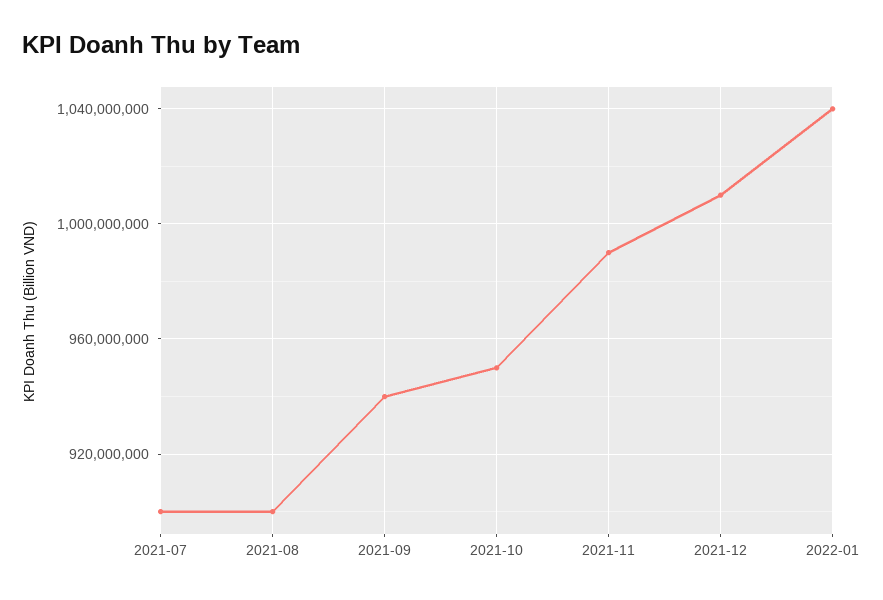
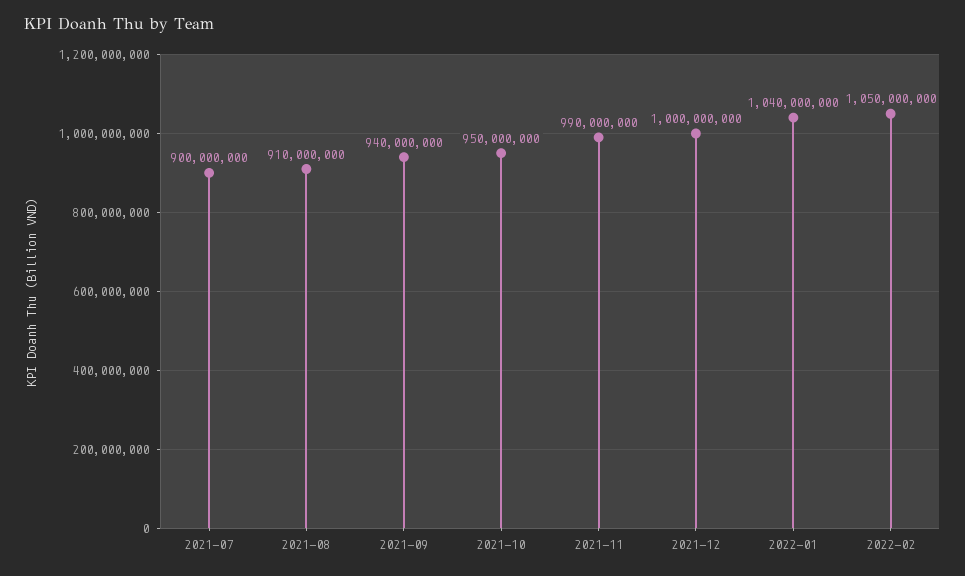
2021-08: 900000000 -> 910000000
2021-12: 1010000000 -> 1000000000
2022-02: none -> 1050000000

